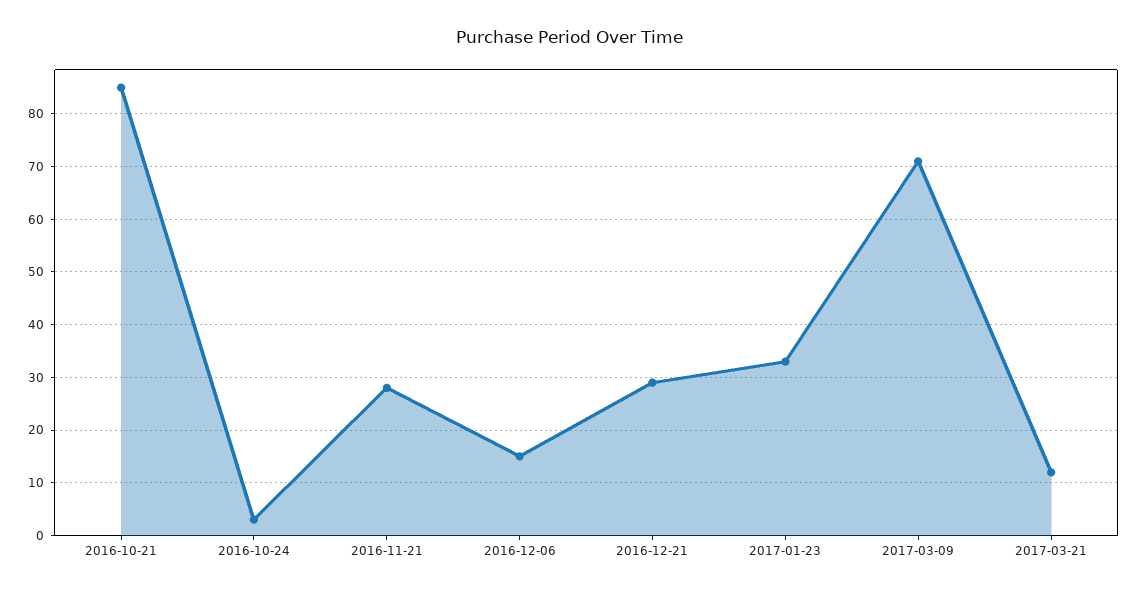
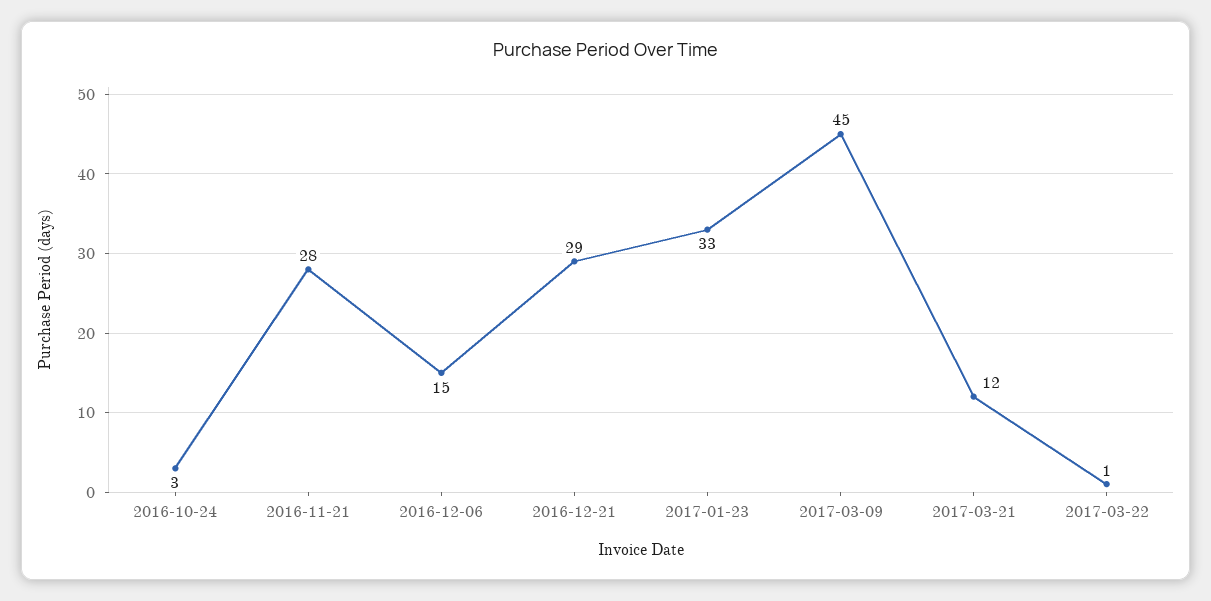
2016-10-21: 85 -> none
2017-03-09: 70 -> 45
2017-03-22: none -> 1

